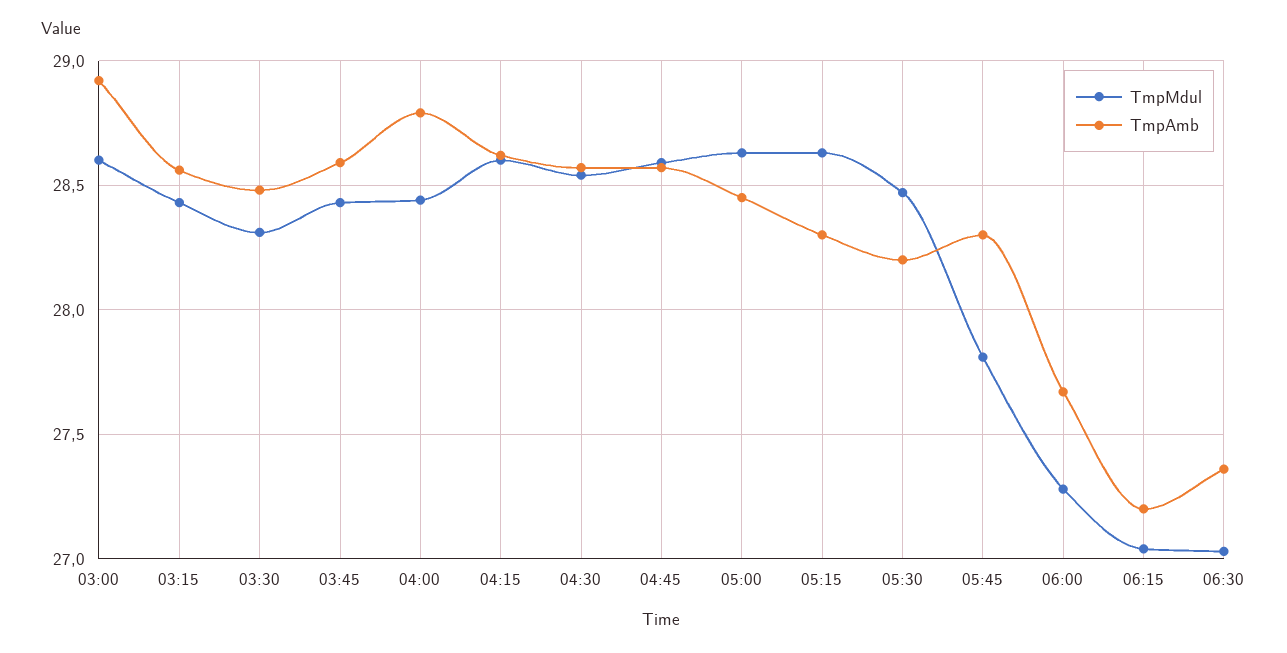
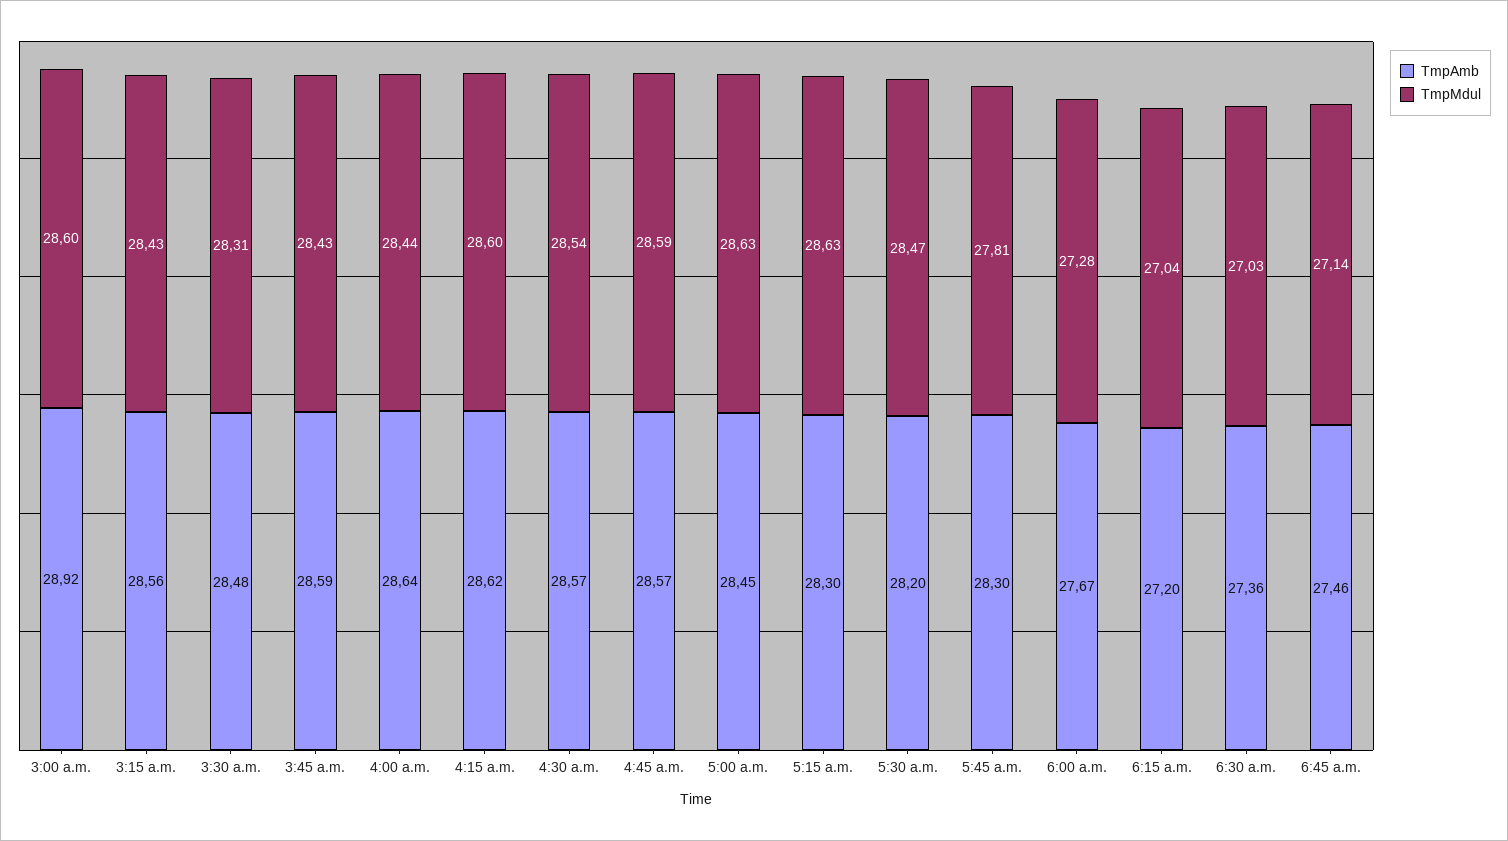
TmpAmb, 04:00: 28.8 -> 28.64
TmpAmb, 6:45 a.m.: none -> 27.46
TmpMdul, 6:45 a.m.: none -> 27.14

